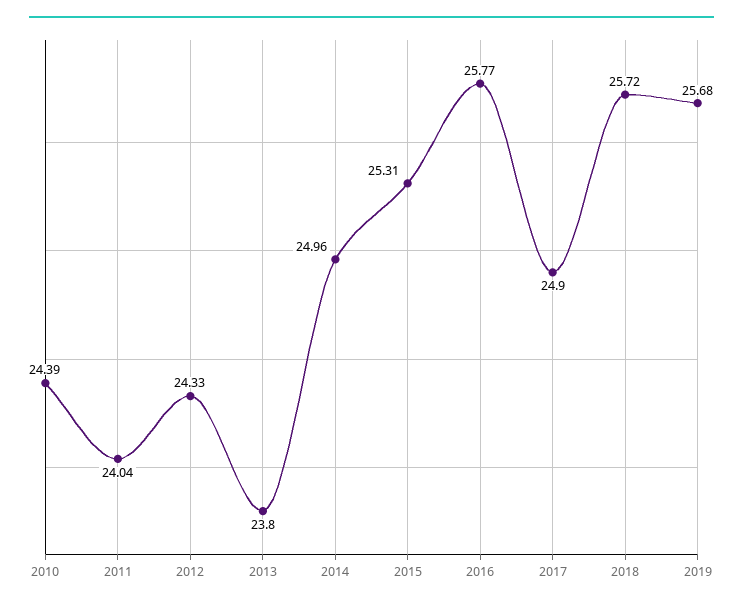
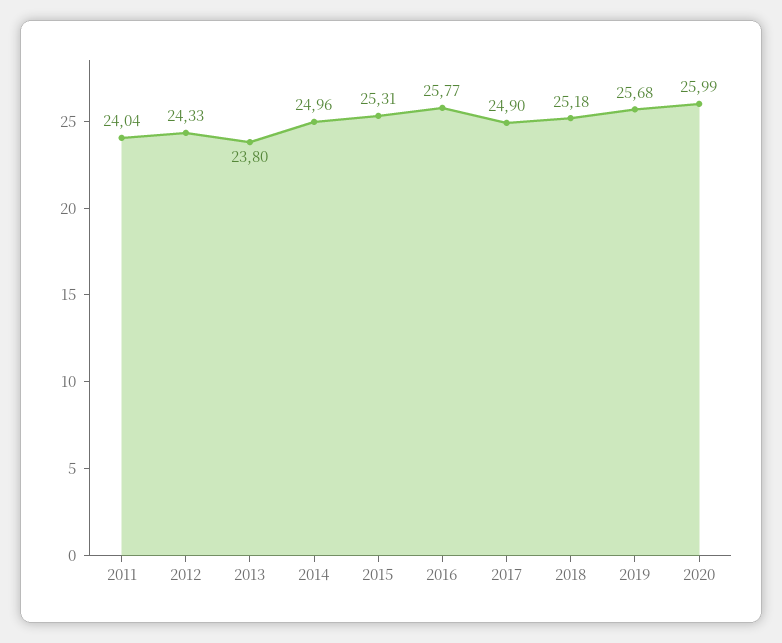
2010: 24.39 -> none
2018: 25.72 -> 25.18
2020: none -> 25.99

